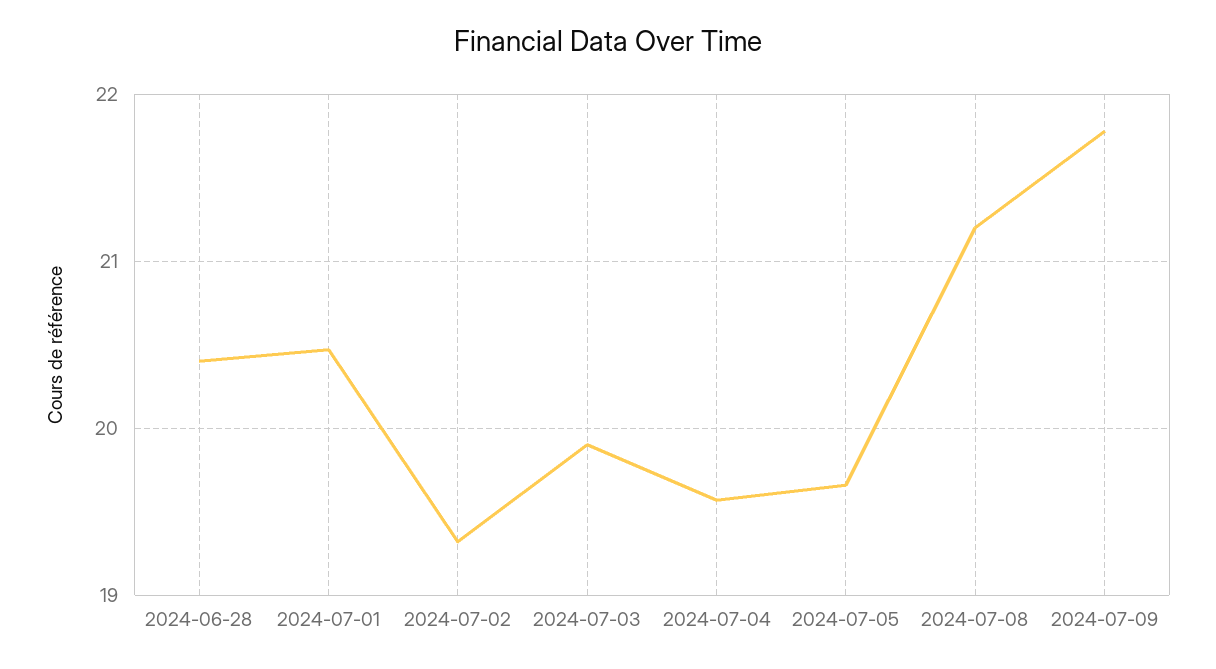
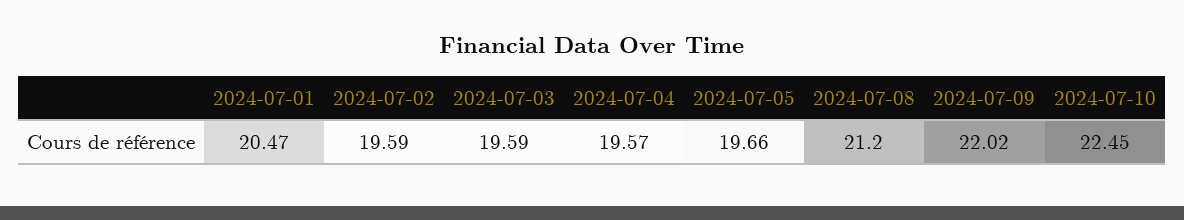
2024-06-28: 20.4 -> none
2024-07-02: 19.3 -> 19.59
2024-07-03: 19.9 -> 19.59
2024-07-09: 21.8 -> 22.02
2024-07-10: none -> 22.45

